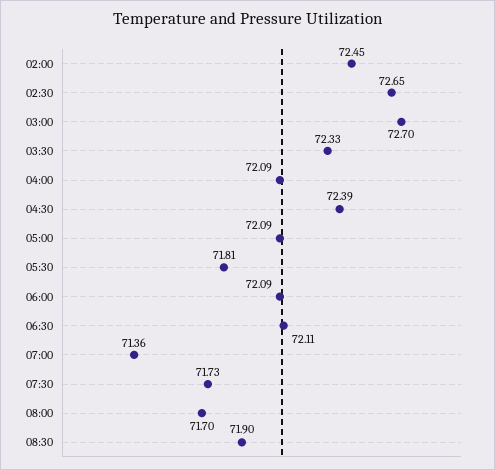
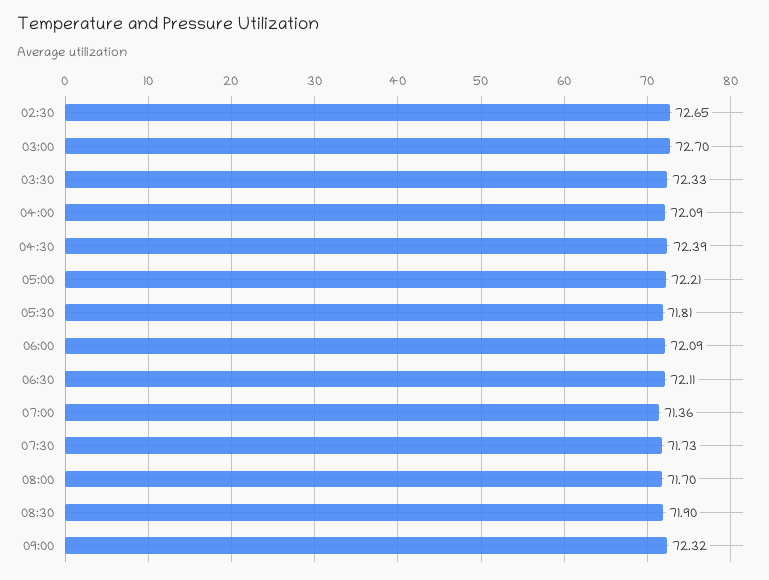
02:00: 72.45 -> none
05:00: 72.09 -> 72.21
09:00: none -> 72.32

